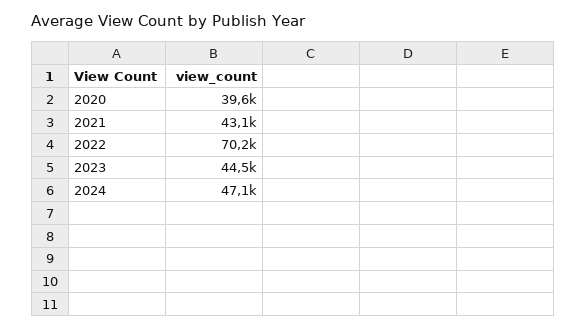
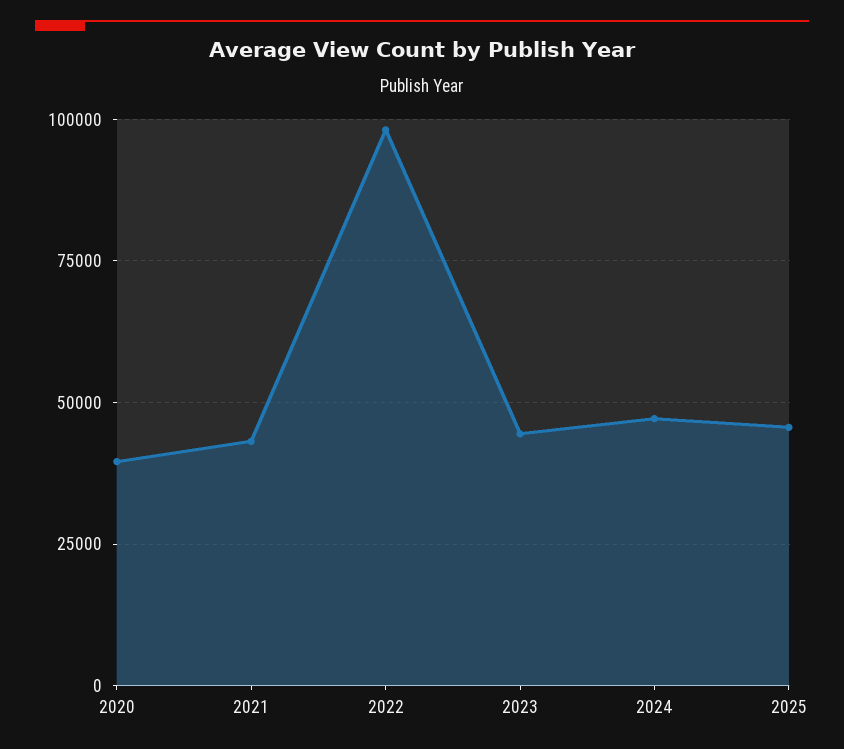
2022: 70200 -> 97500
2025: none -> 45000

